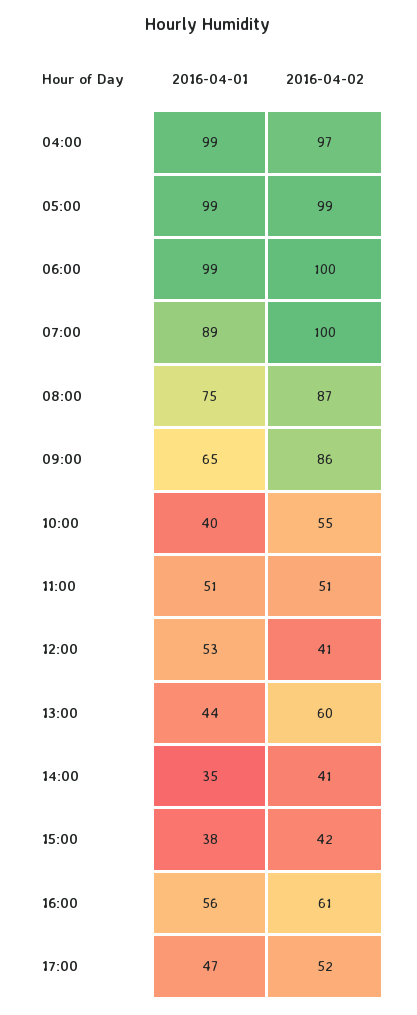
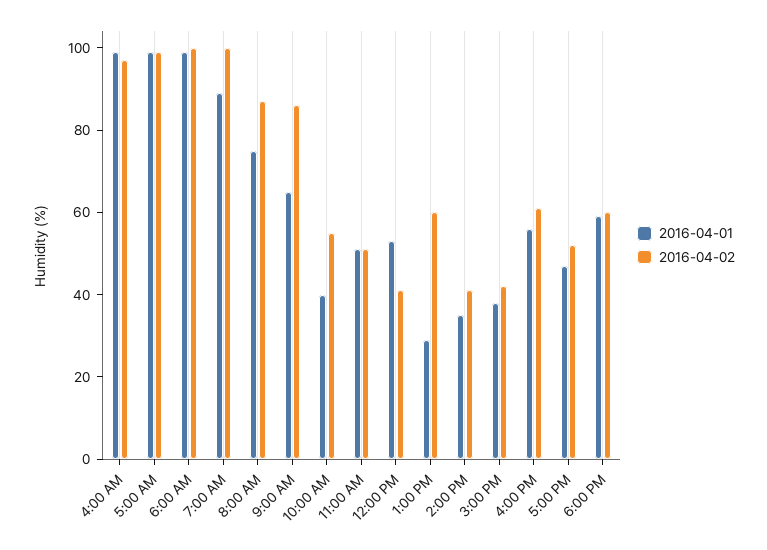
2016-04-01, 13:00: 44 -> 30
2016-04-01, 6:00 PM: none -> 60
2016-04-02, 6:00 PM: none -> 60

